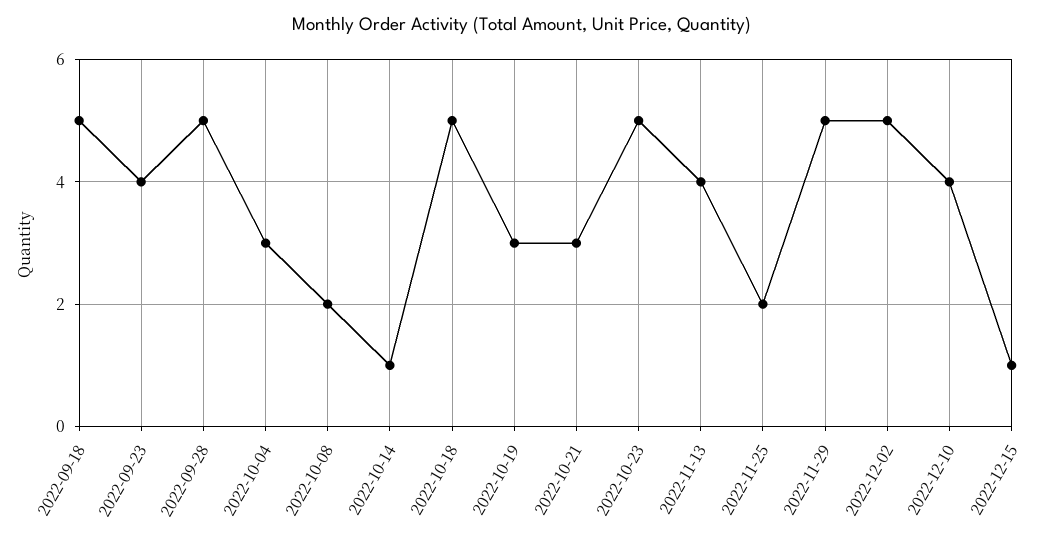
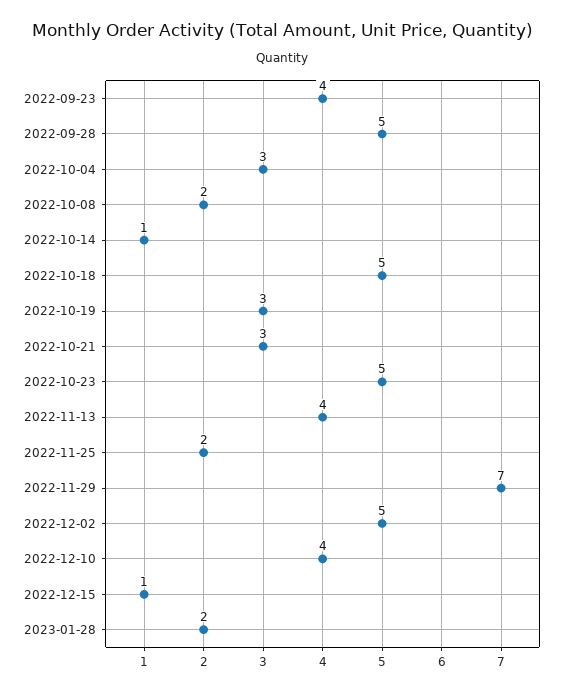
2022-09-18: 5 -> none
2022-11-29: 5 -> 7
2023-01-28: none -> 2

